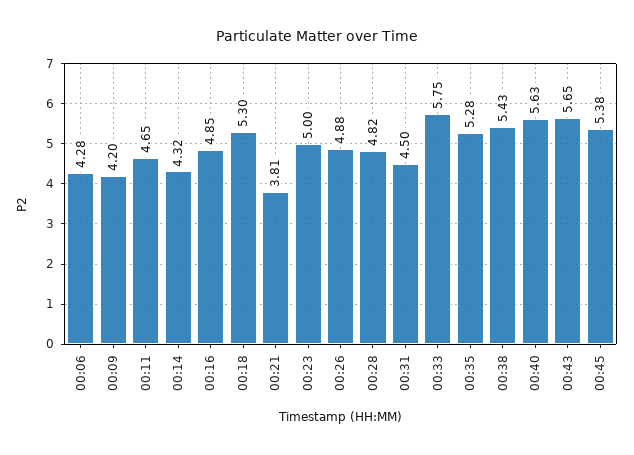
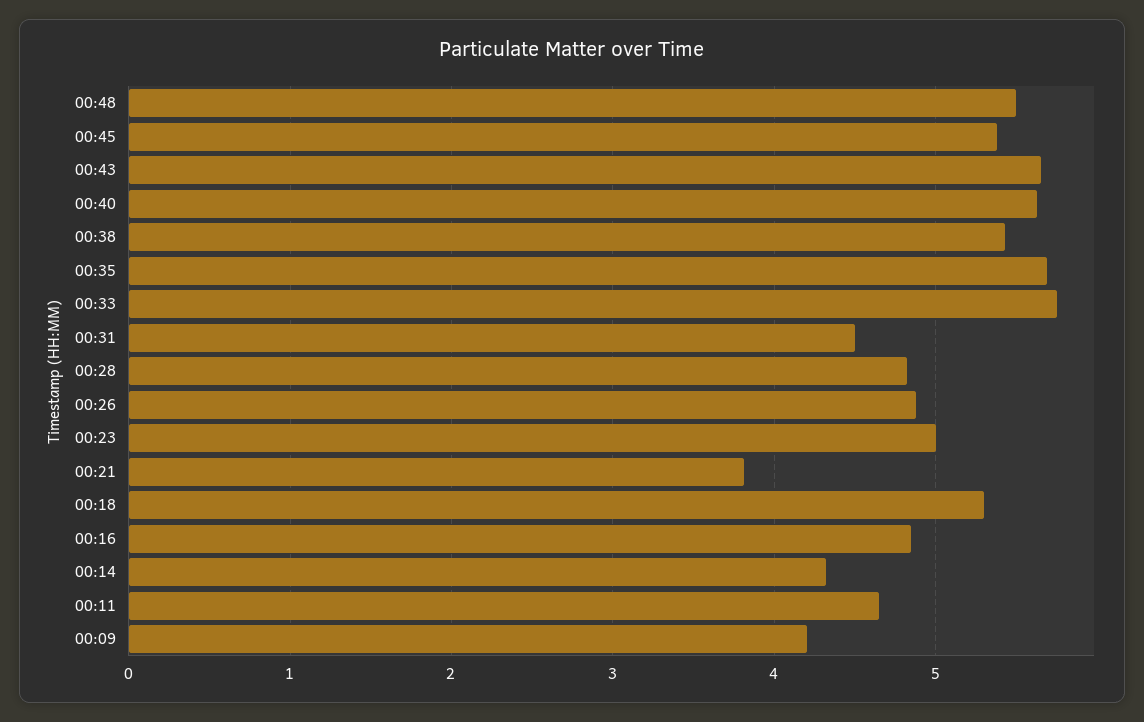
00:06: 4.28 -> none
00:35: 5.28 -> 5.7
00:48: none -> 5.5

